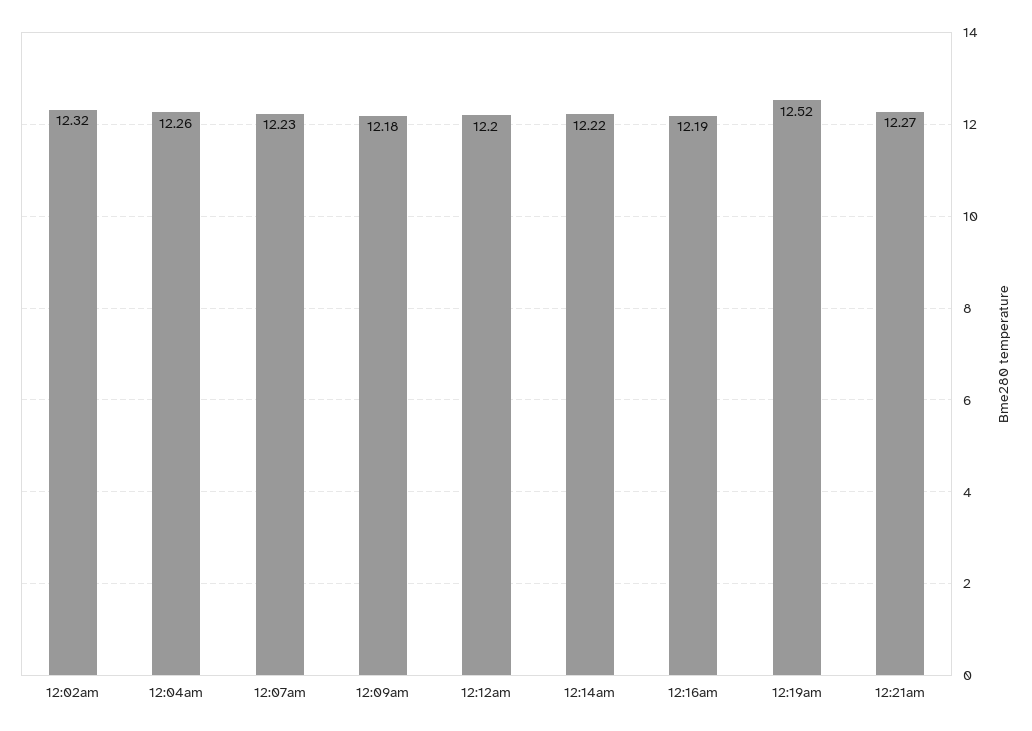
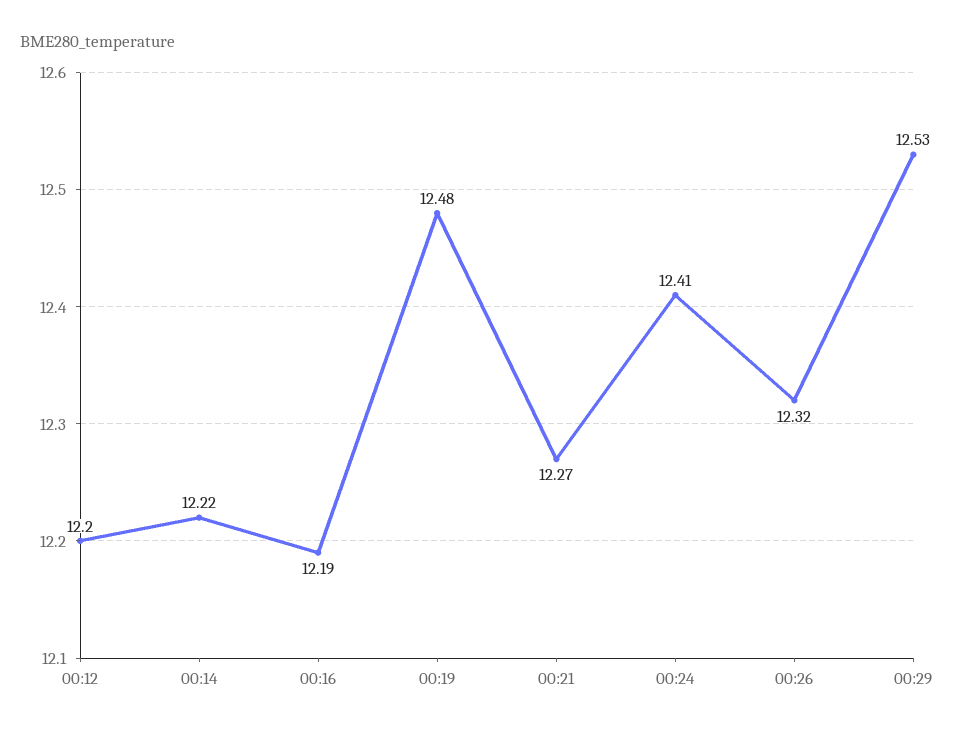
12:02am: 12.32 -> none
12:04am: 12.26 -> none
12:07am: 12.23 -> none
12:09am: 12.18 -> none
12:19am: 12.52 -> 12.48
00:24: none -> 12.41
00:26: none -> 12.32
00:29: none -> 12.53

